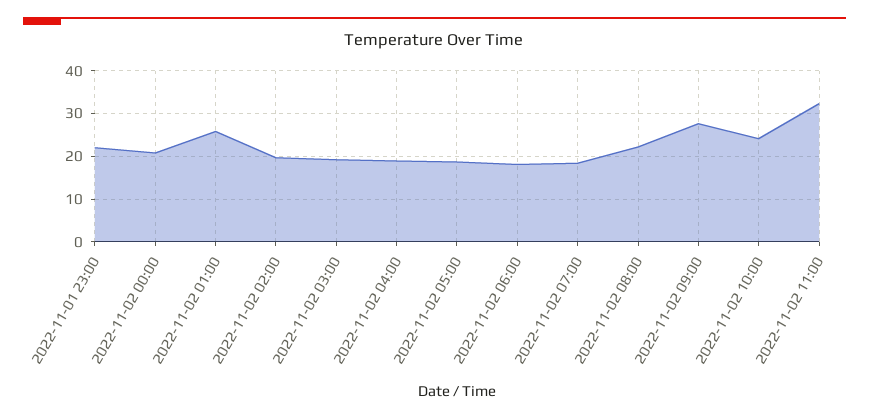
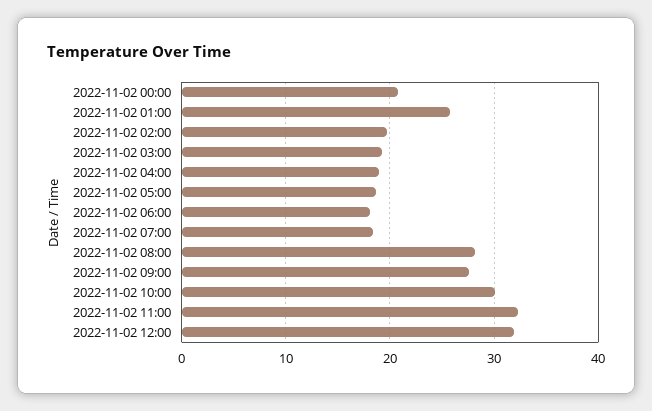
2022-11-01 23:00: 22 -> none
2022-11-02 08:00: 22 -> 28
2022-11-02 10:00: 24 -> 30
2022-11-02 12:00: none -> 32

